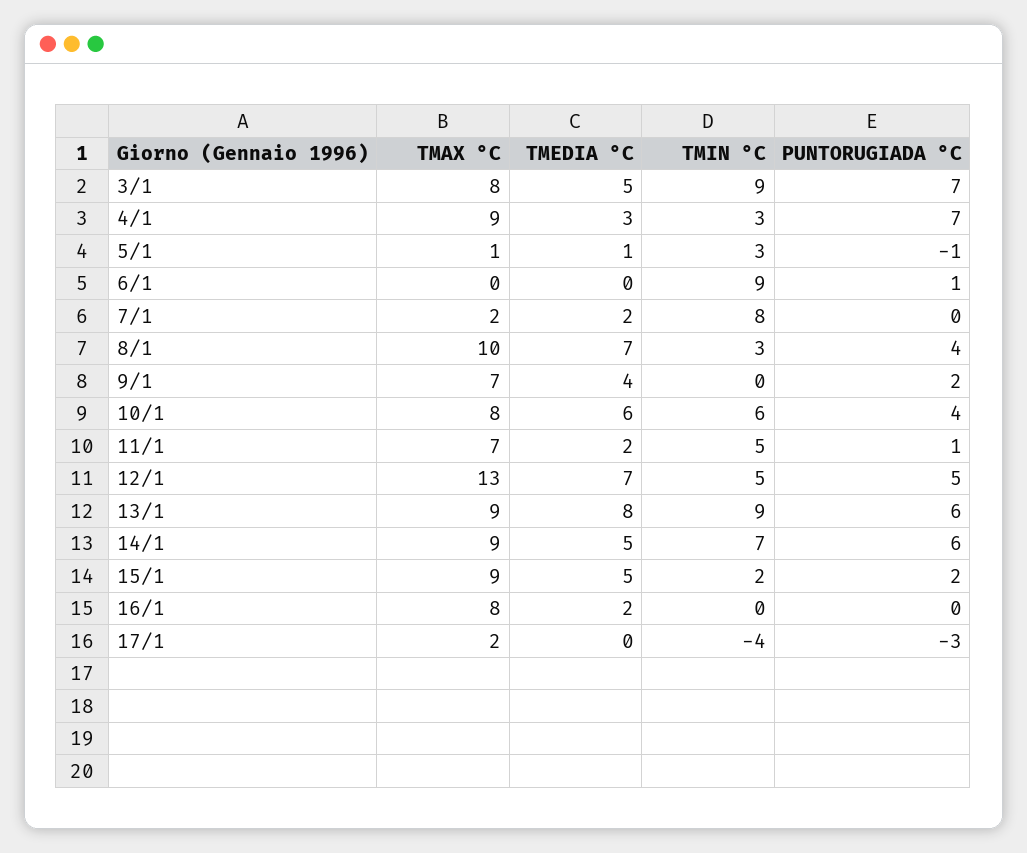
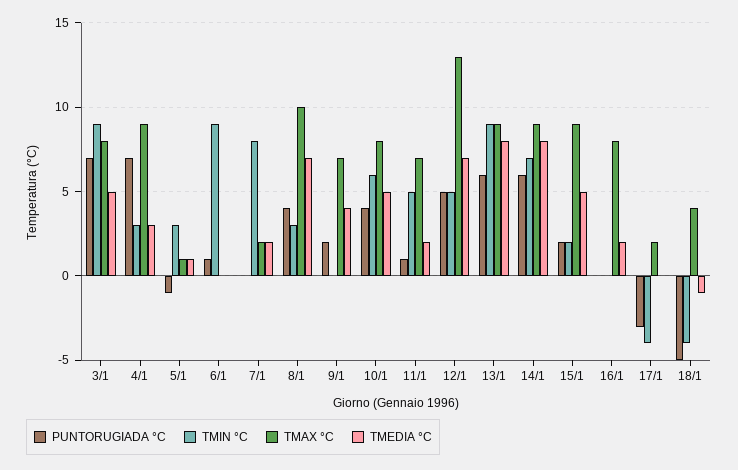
TMEDIA °C, 10/1: 6 -> 5
TMEDIA °C, 14/1: 5 -> 8
PUNTORUGIADA °C, 18/1: none -> -5
TMIN °C, 18/1: none -> -4
TMAX °C, 18/1: none -> 4
TMEDIA °C, 18/1: none -> -1

